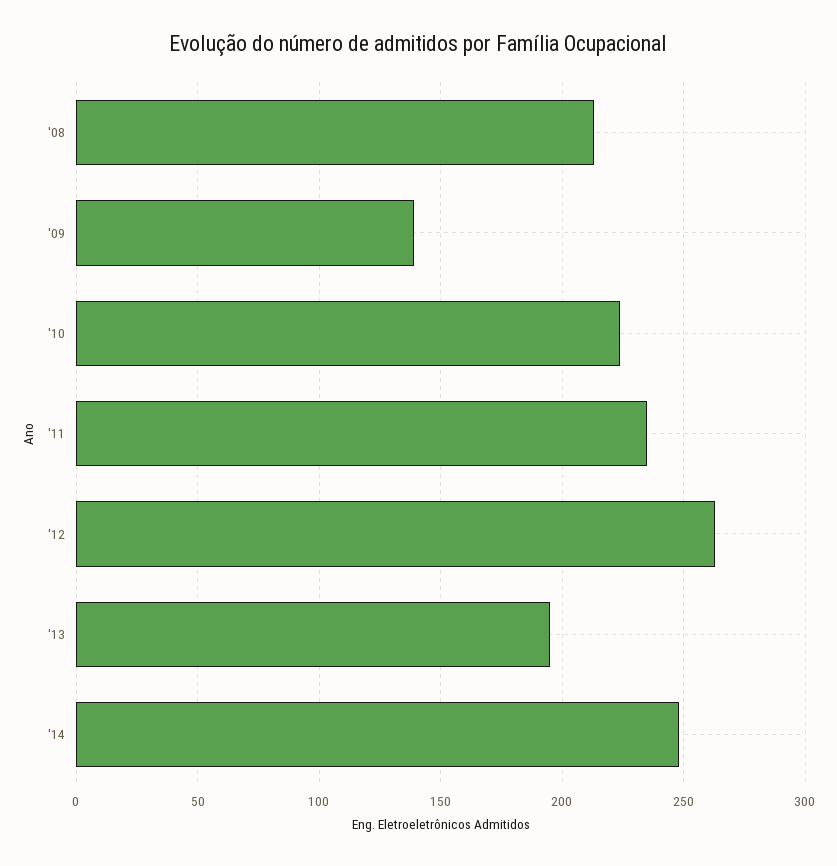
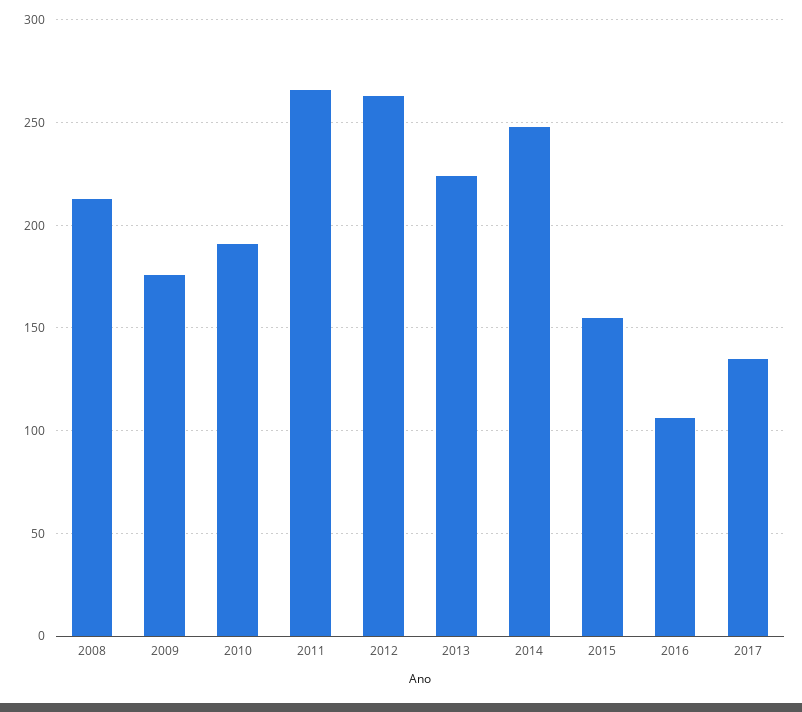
'09: 140 -> 175
'10: 225 -> 190
'11: 235 -> 265
'13: 195 -> 225
2015: none -> 155
2016: none -> 105
2017: none -> 135

